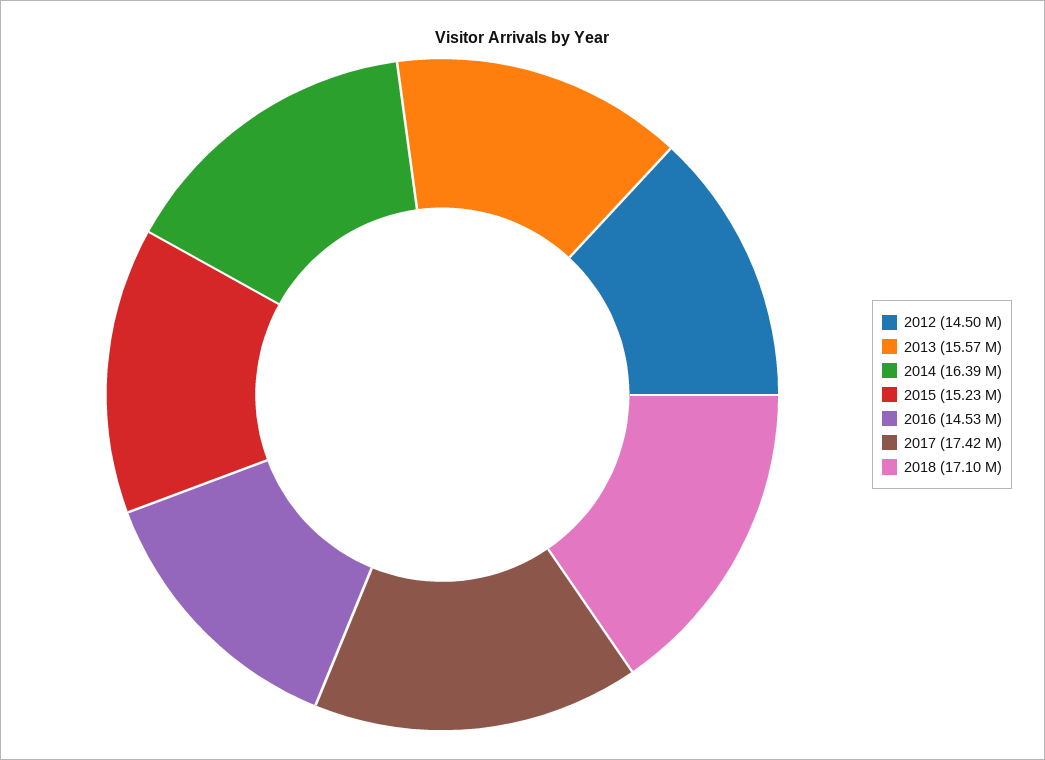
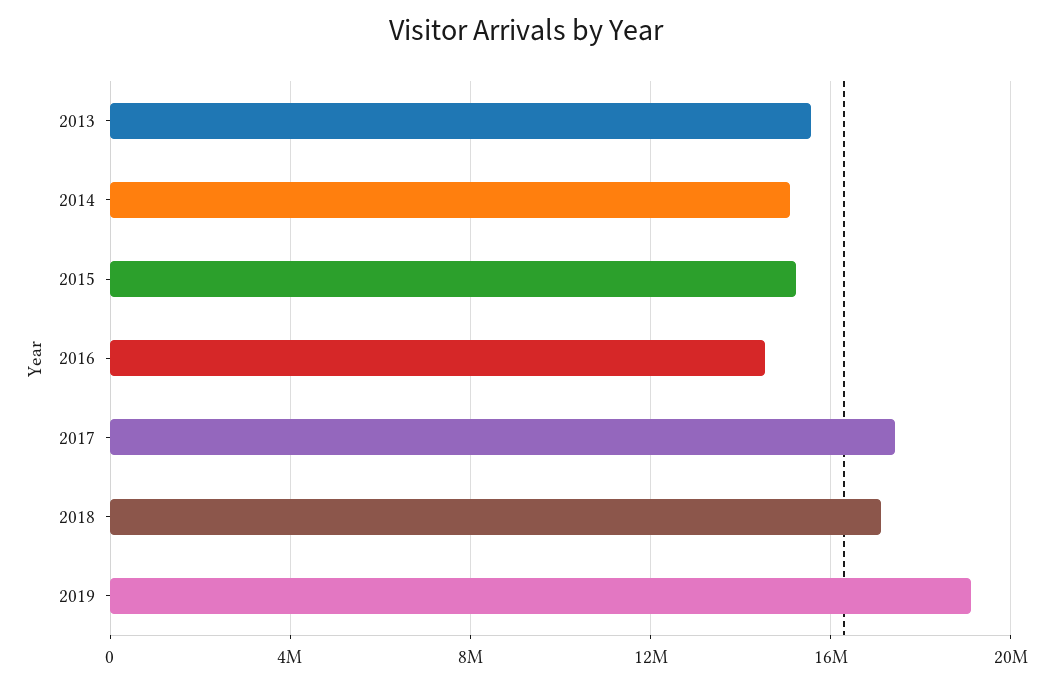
2012: 14500000 -> none
2014: 16390000 -> 15000000
2019: none -> 19000000

